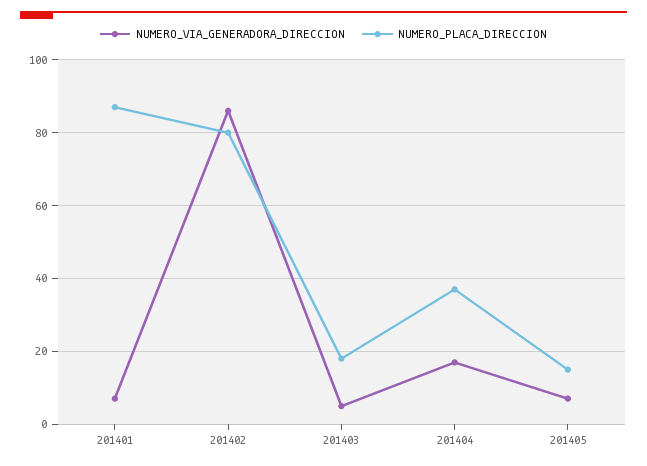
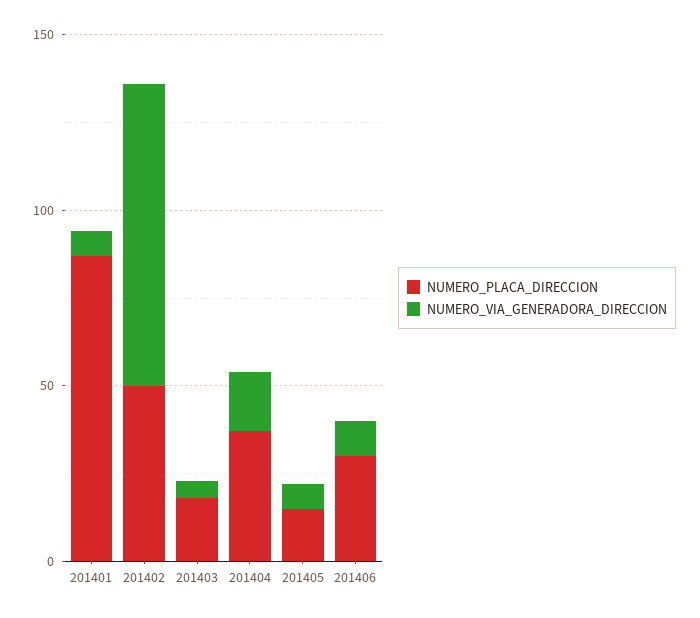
NUMERO_PLACA_DIRECCION, 201402: 80 -> 50
NUMERO_PLACA_DIRECCION, 201406: none -> 30
NUMERO_VIA_GENERADORA_DIRECCION, 201406: none -> 10

